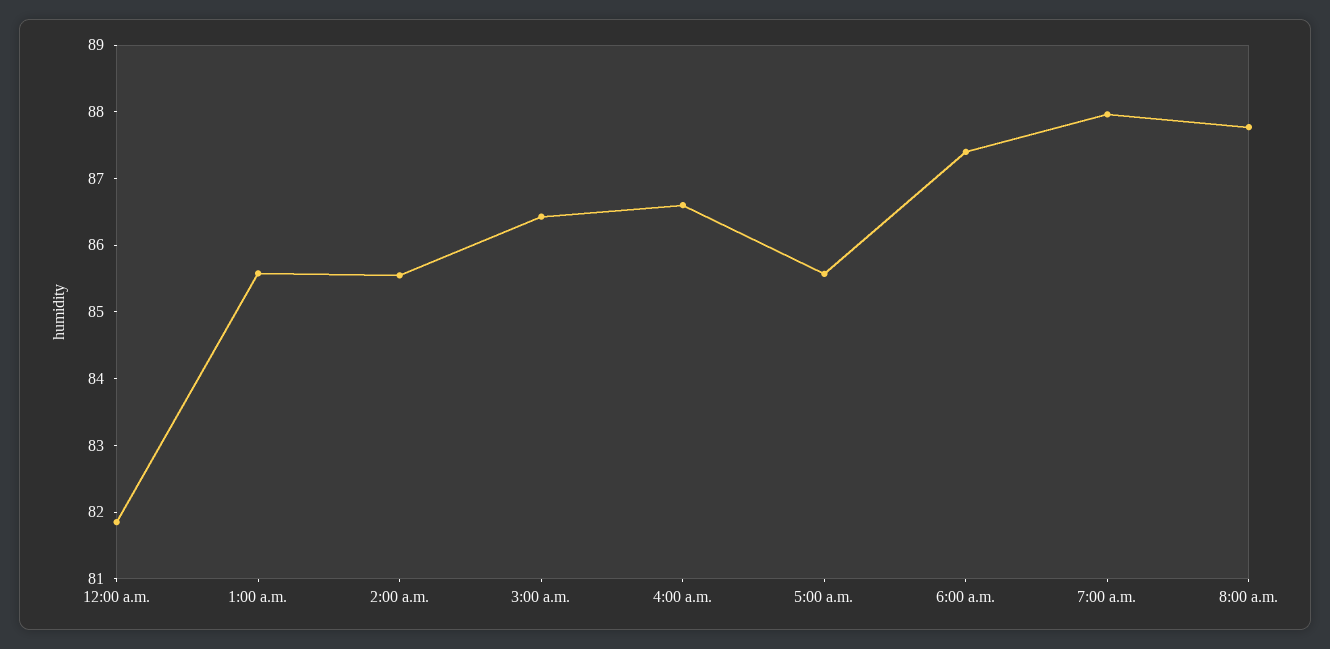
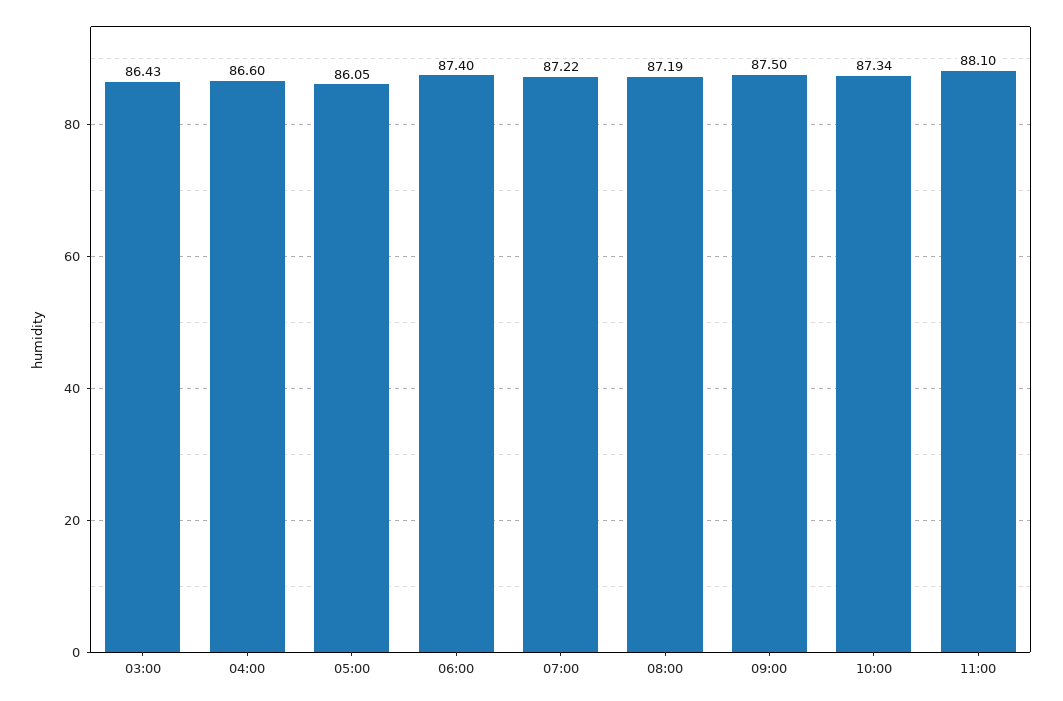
12:00 a.m.: 81.8 -> none
1:00 a.m.: 85.6 -> none
2:00 a.m.: 85.6 -> none
5:00 a.m.: 85.6 -> 86.05
7:00 a.m.: 88 -> 87.22
8:00 a.m.: 87.8 -> 87.19
09:00: none -> 87.5
10:00: none -> 87.34
11:00: none -> 88.1

